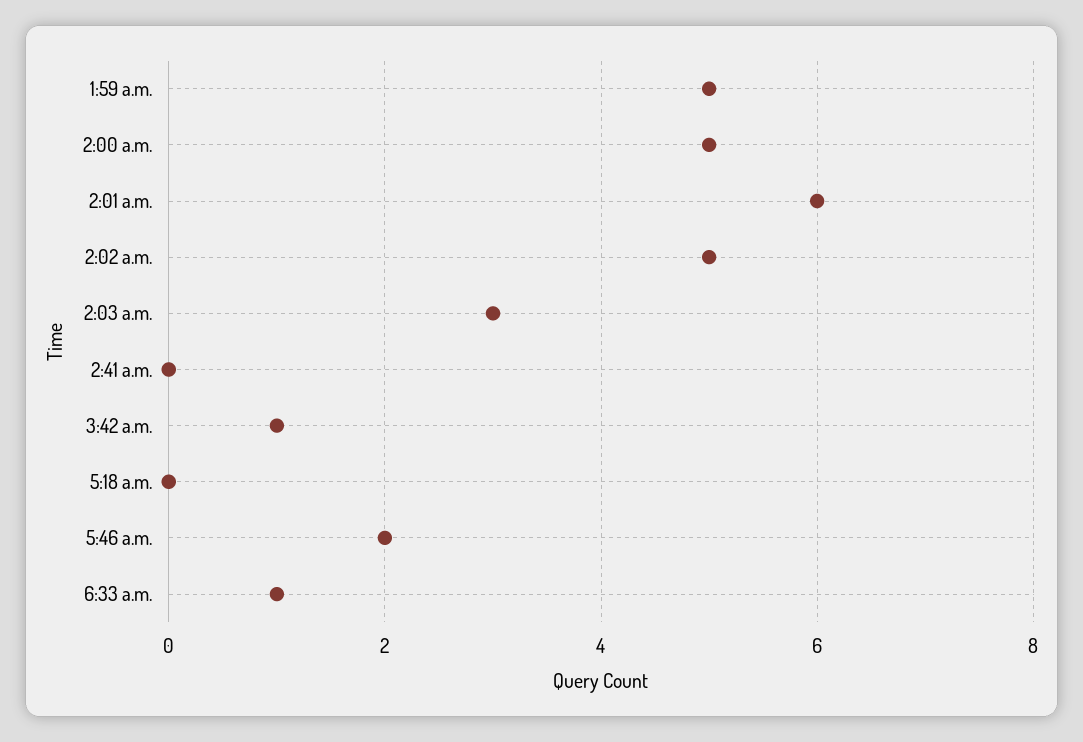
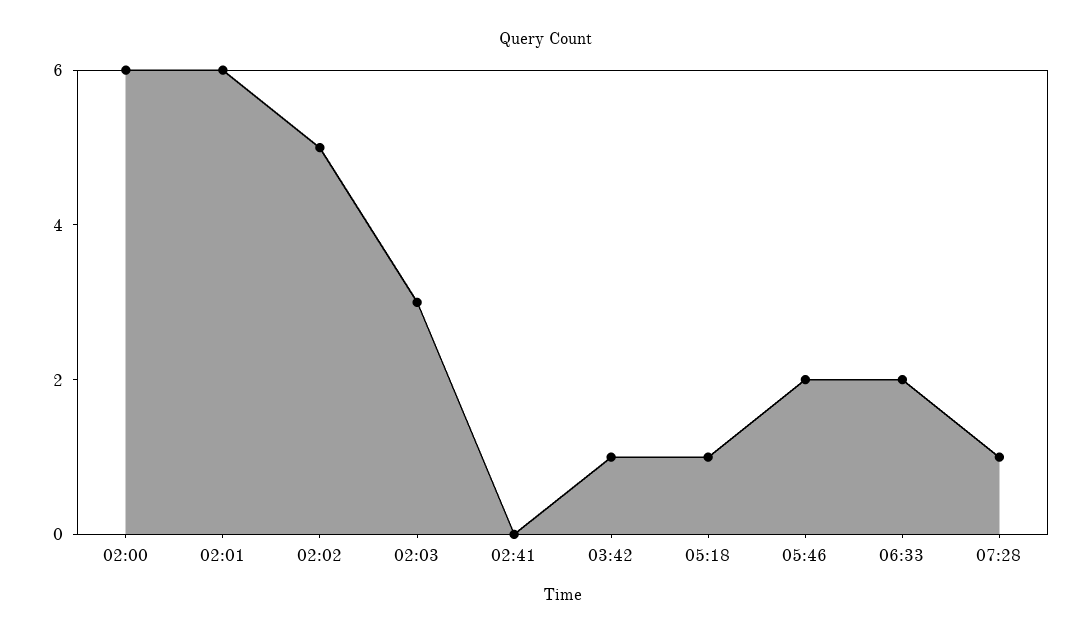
1:59 a.m.: 5 -> none
2:00 a.m.: 5 -> 6
5:18 a.m.: 0 -> 1
6:33 a.m.: 1 -> 2
07:28: none -> 1

